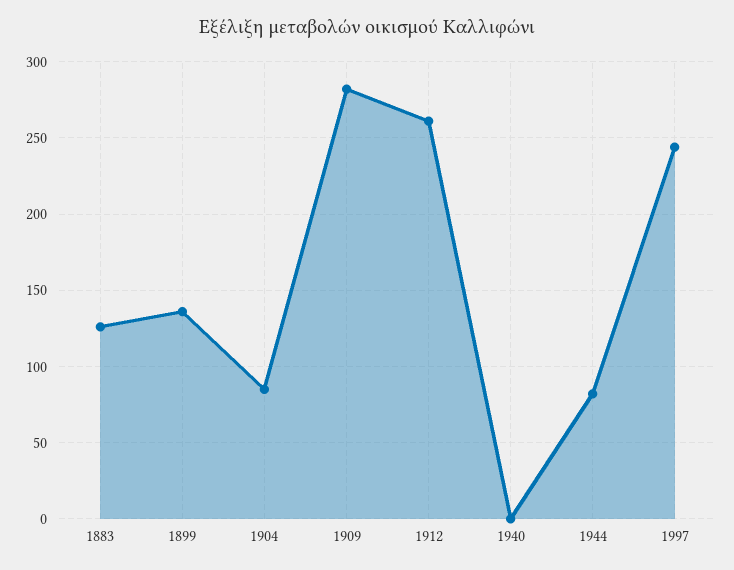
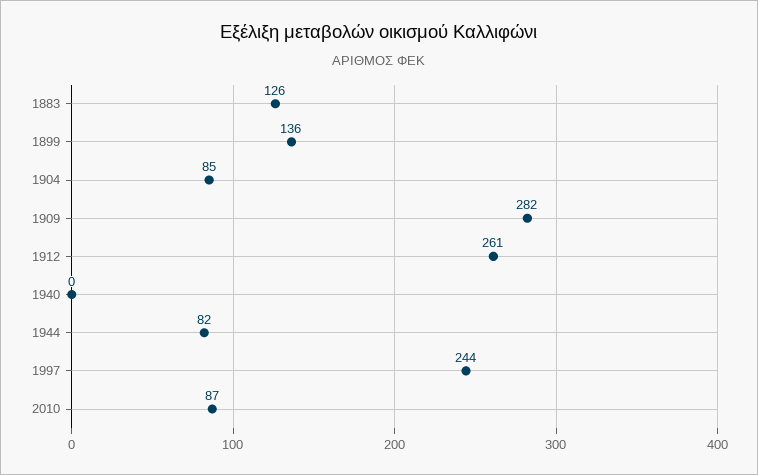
2010: none -> 87

